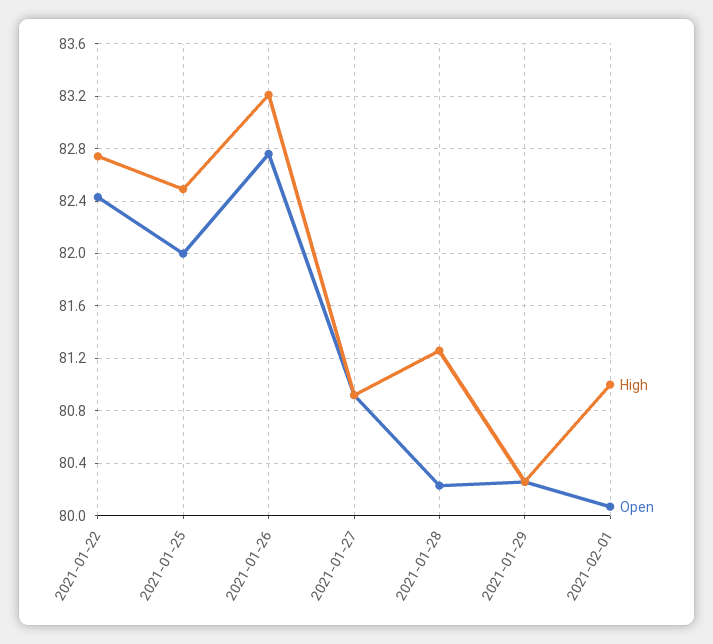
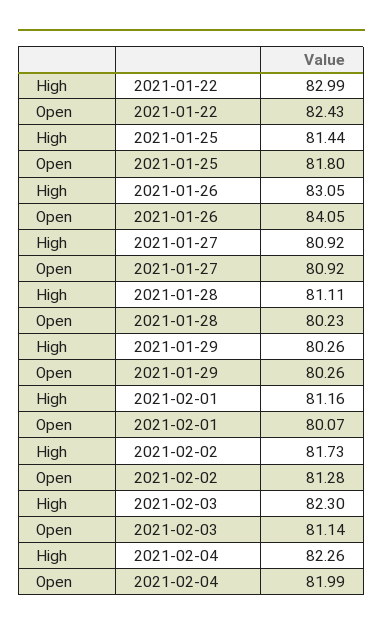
High, 2021-01-22: 82.75 -> 82.99
High, 2021-01-25: 82.5 -> 81.44
Open, 2021-01-25: 82 -> 81.8
High, 2021-01-26: 83.2 -> 83.05
Open, 2021-01-26: 82.75 -> 84.05
High, 2021-01-28: 81.25 -> 81.11
High, 2021-02-01: 81 -> 81.16
High, 2021-02-02: none -> 81.73
Open, 2021-02-02: none -> 81.28
High, 2021-02-03: none -> 82.3
Open, 2021-02-03: none -> 81.14
High, 2021-02-04: none -> 82.26
Open, 2021-02-04: none -> 81.99

